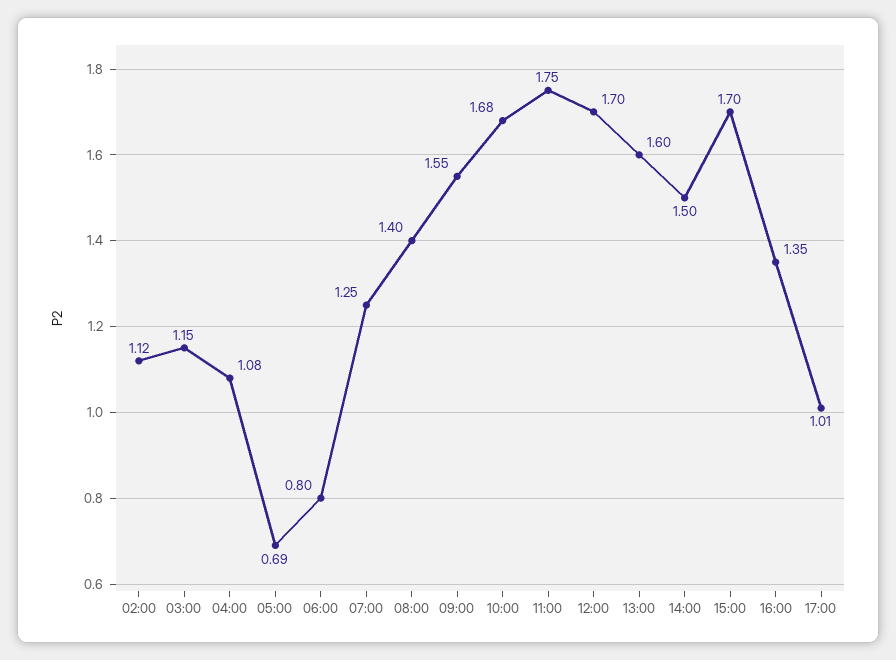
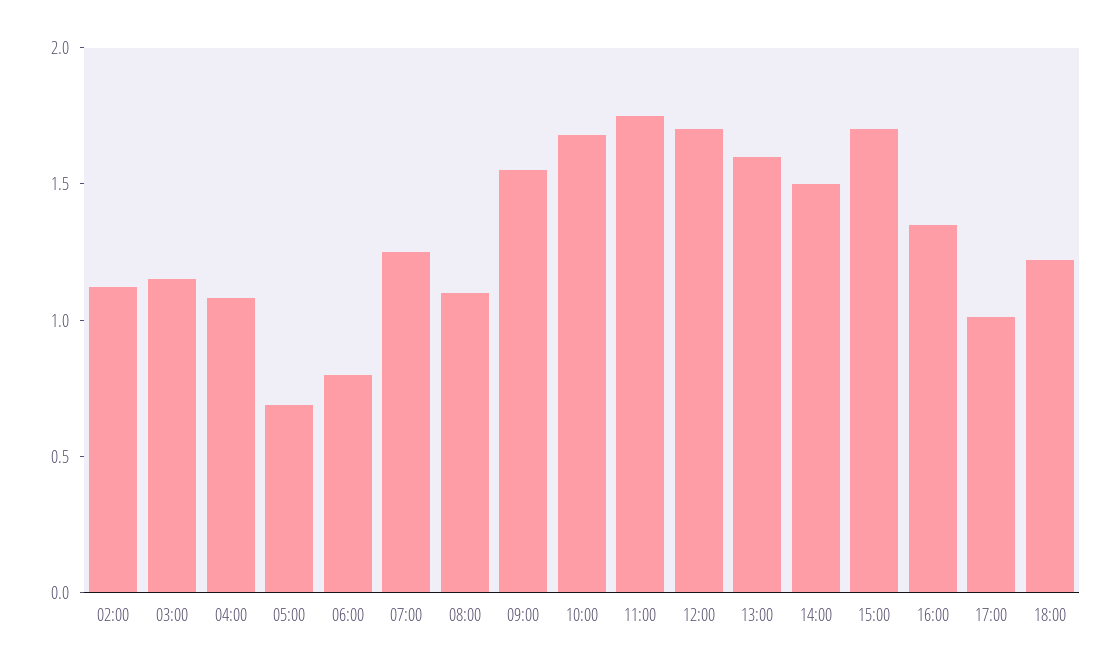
08:00: 1.4 -> 1.1
18:00: none -> 1.2

